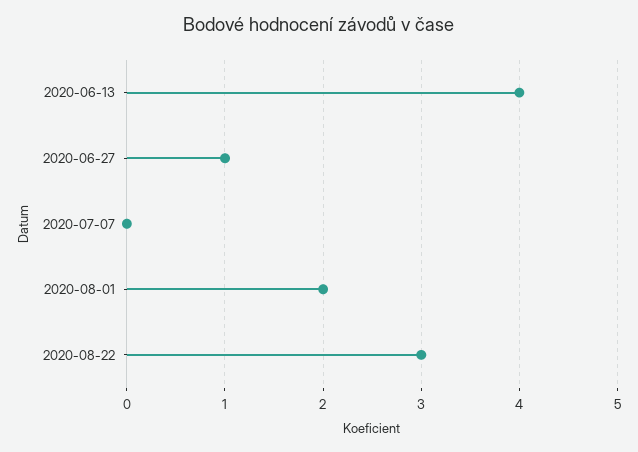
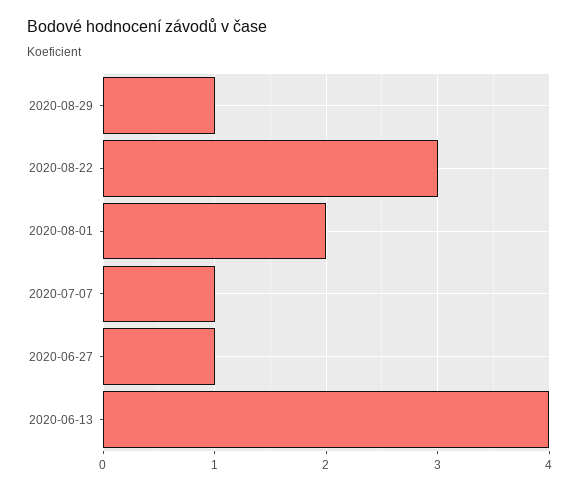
2020-07-07: 0 -> 1
2020-08-29: none -> 1

